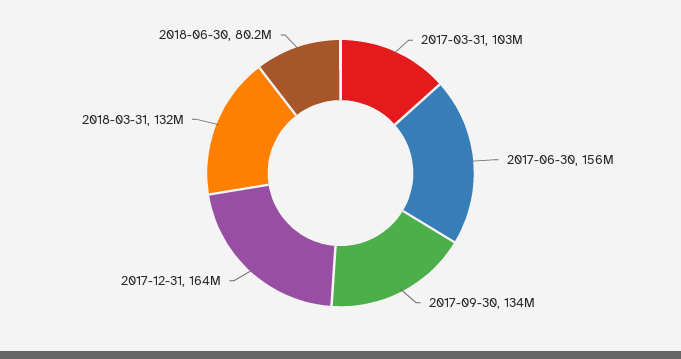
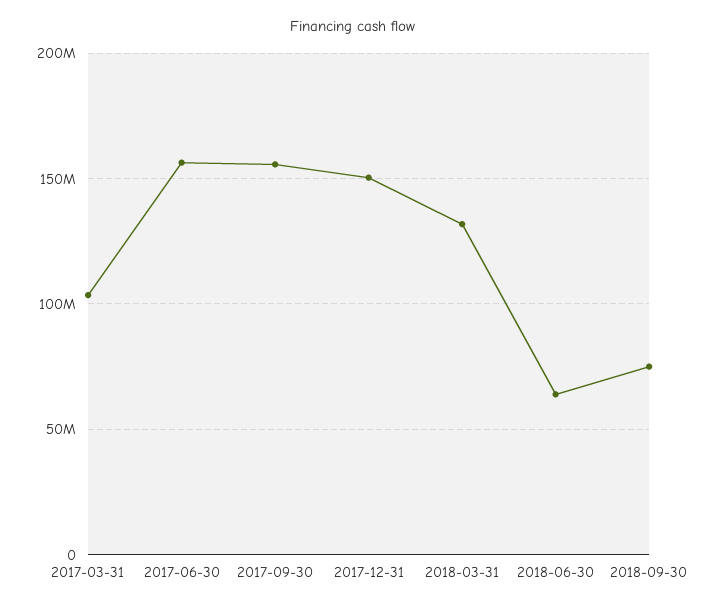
2017-09-30: 134000000 -> 155000000
2017-12-31: 164000000 -> 150000000
2018-06-30: 80200000 -> 65000000
2018-09-30: none -> 75000000

